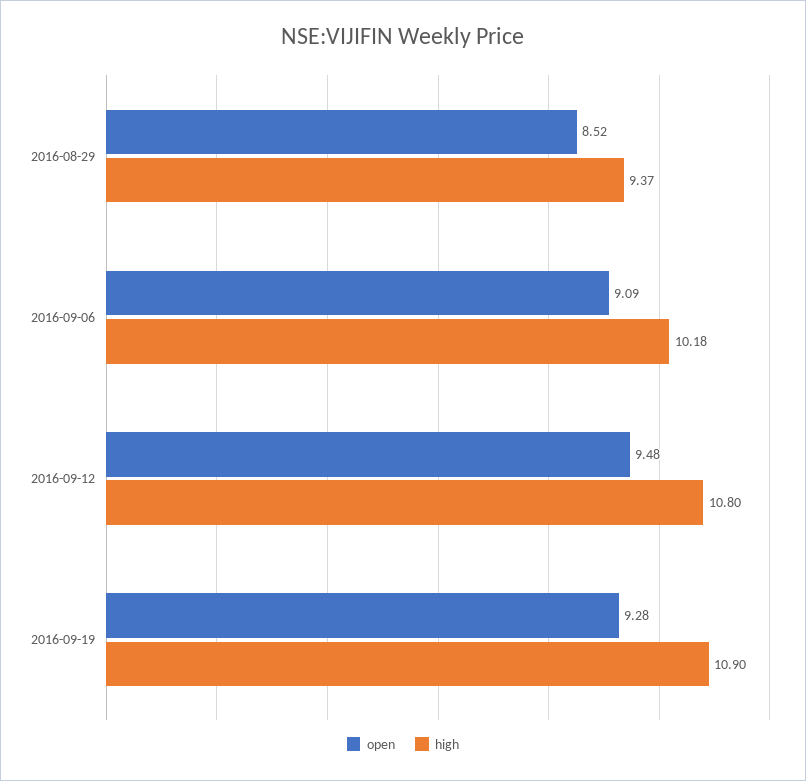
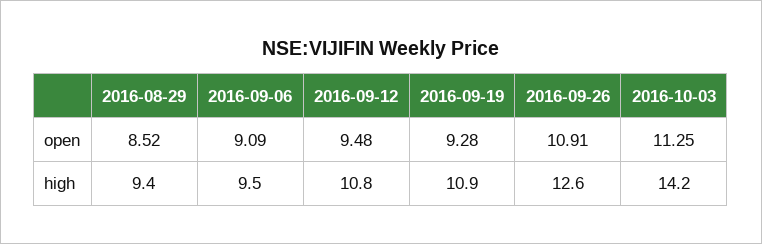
high, 2016-09-06: 10.18 -> 9.5
open, 2016-09-26: none -> 10.91
open, 2016-10-03: none -> 11.25
high, 2016-09-26: none -> 12.6
high, 2016-10-03: none -> 14.2

